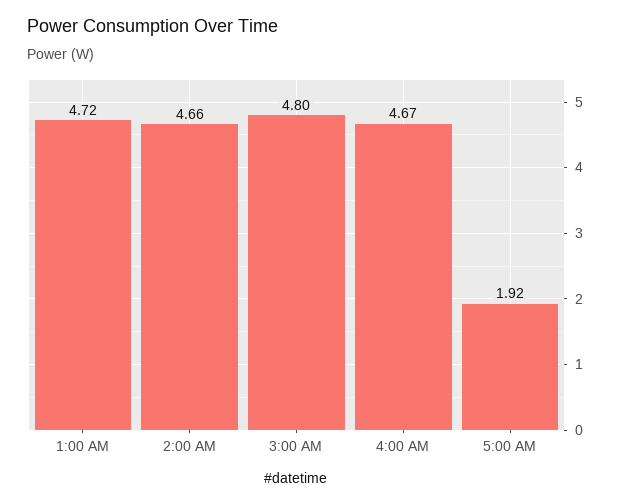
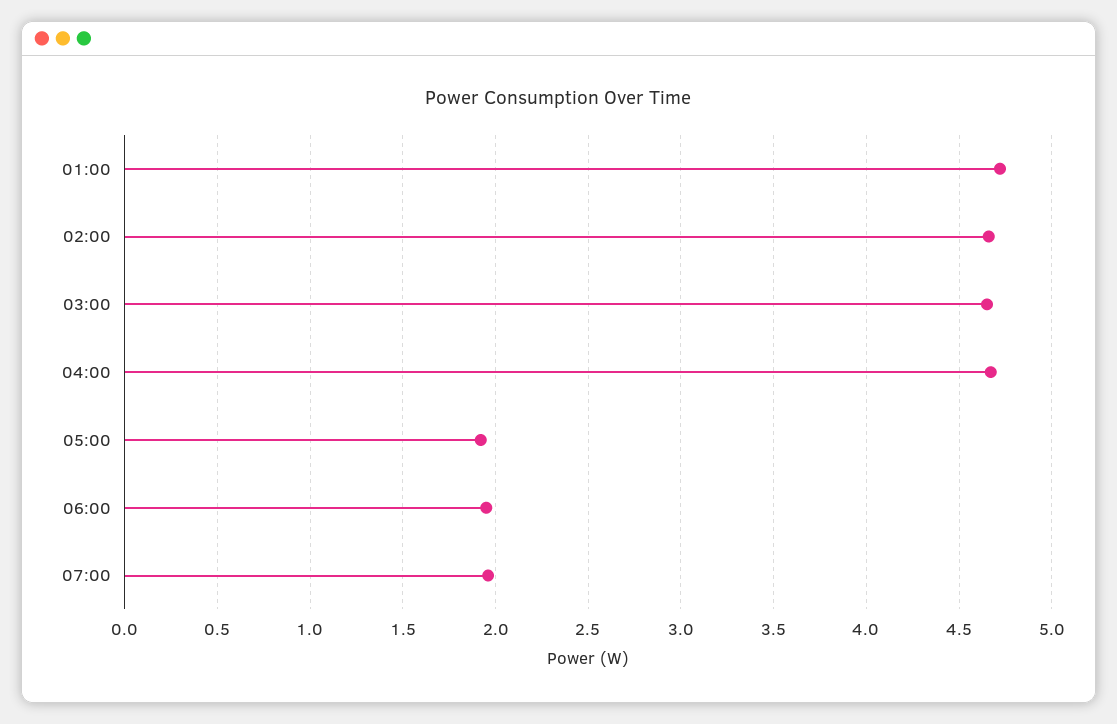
3:00 AM: 4.8 -> 4.65
06:00: none -> 1.95
07:00: none -> 1.95

